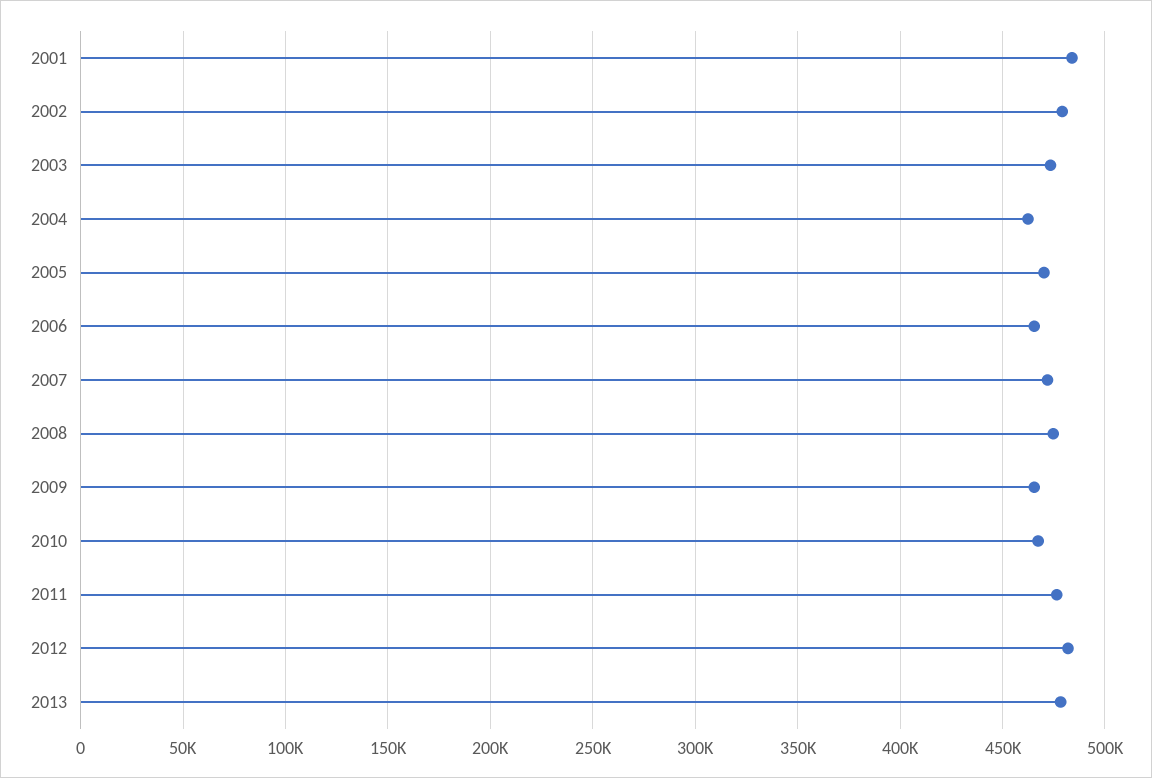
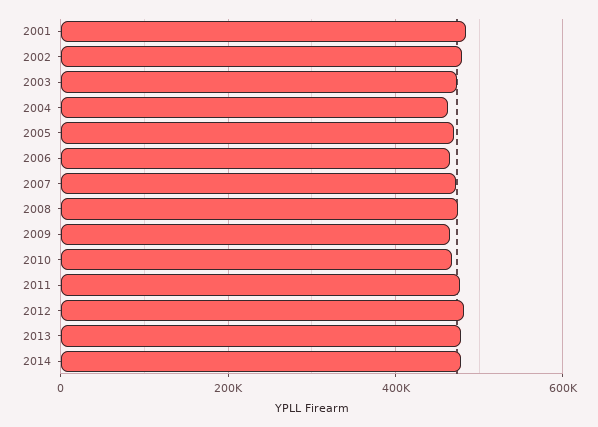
2014: none -> 480000

